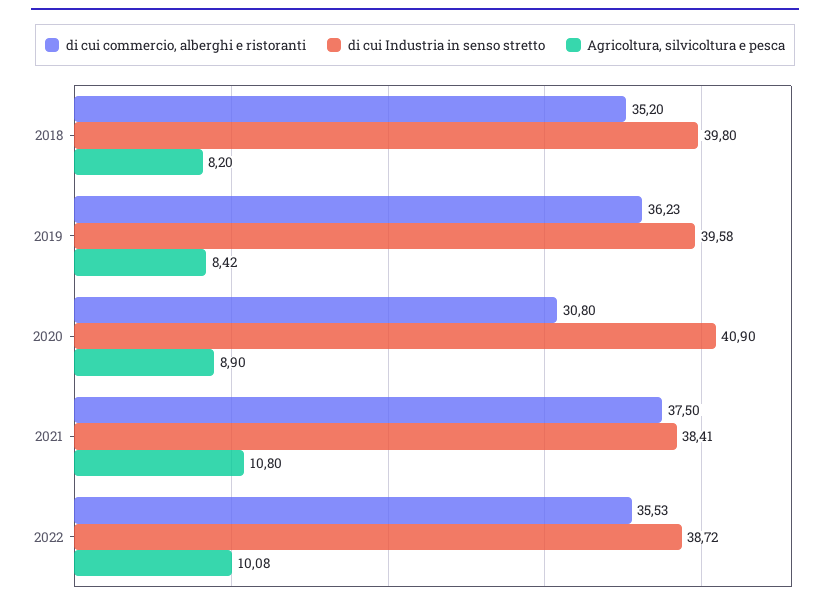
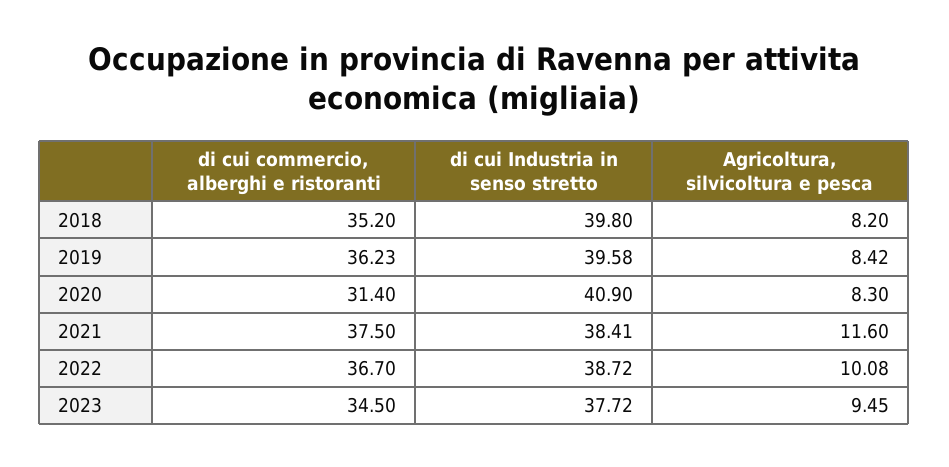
di cui commercio, alberghi e ristoranti, 2020: 30.8 -> 31.4
Agricoltura, silvicoltura e pesca, 2020: 8.9 -> 8.3
Agricoltura, silvicoltura e pesca, 2021: 10.8 -> 11.6
di cui commercio, alberghi e ristoranti, 2022: 35.53 -> 36.7
di cui commercio, alberghi e ristoranti, 2023: none -> 34.5
di cui Industria in senso stretto, 2023: none -> 37.72
Agricoltura, silvicoltura e pesca, 2023: none -> 9.45

